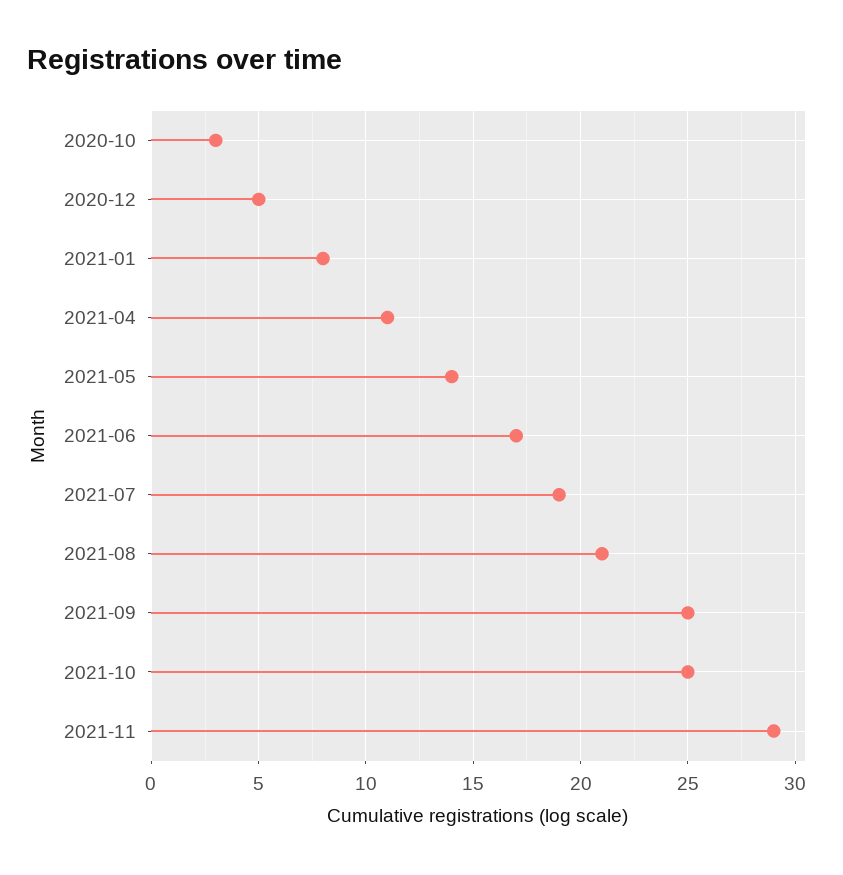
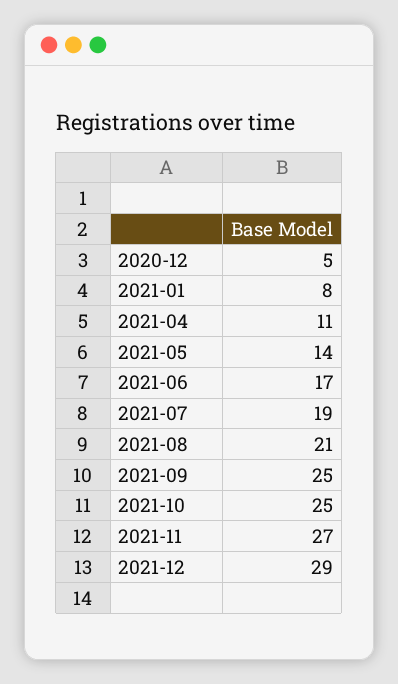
2020-10: 3 -> none
2021-11: 29 -> 27
2021-12: none -> 29

